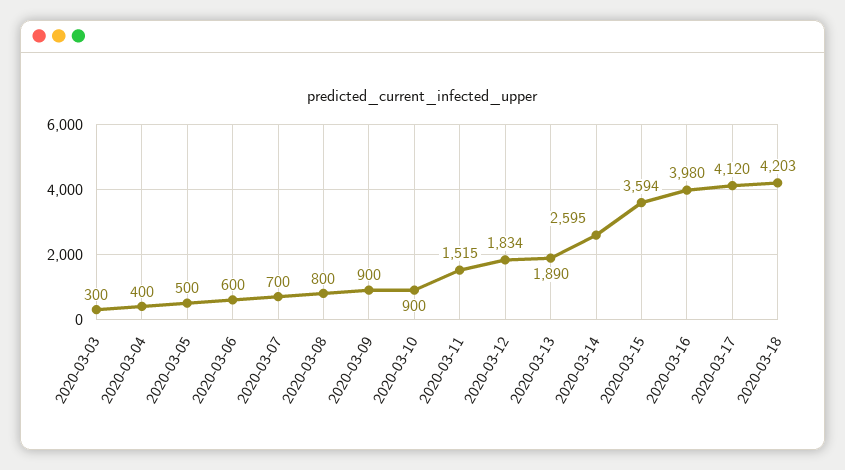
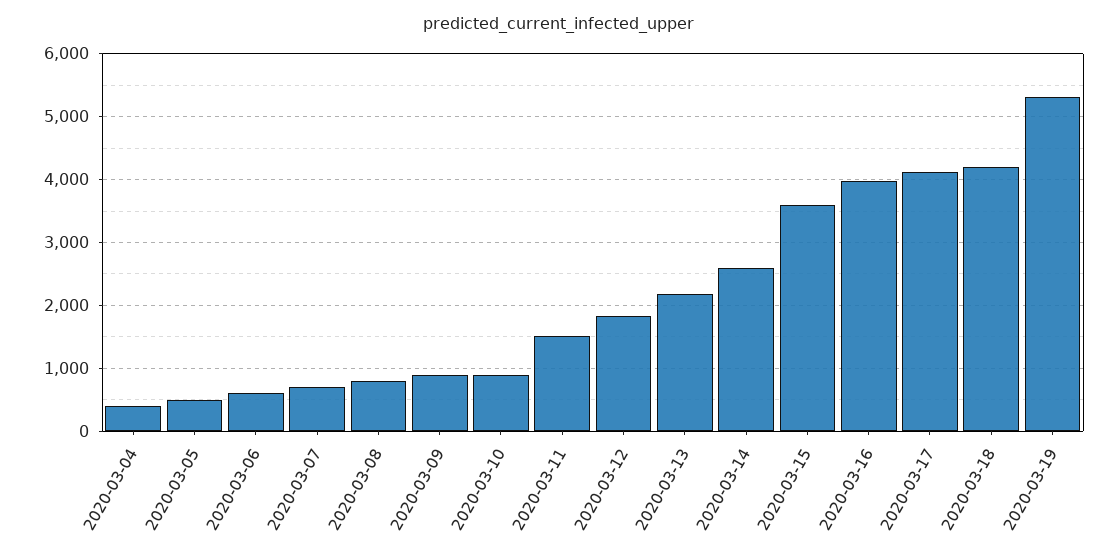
2020-03-03: 300 -> none
2020-03-13: 1890 -> 2200
2020-03-19: none -> 5300

